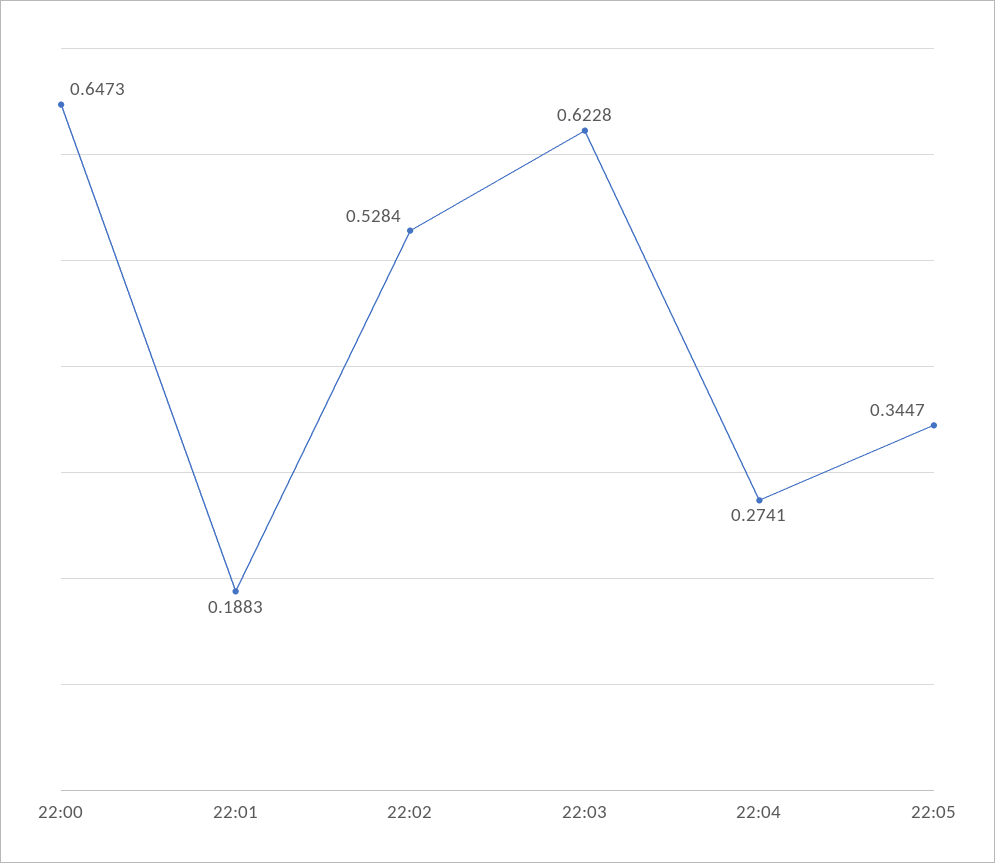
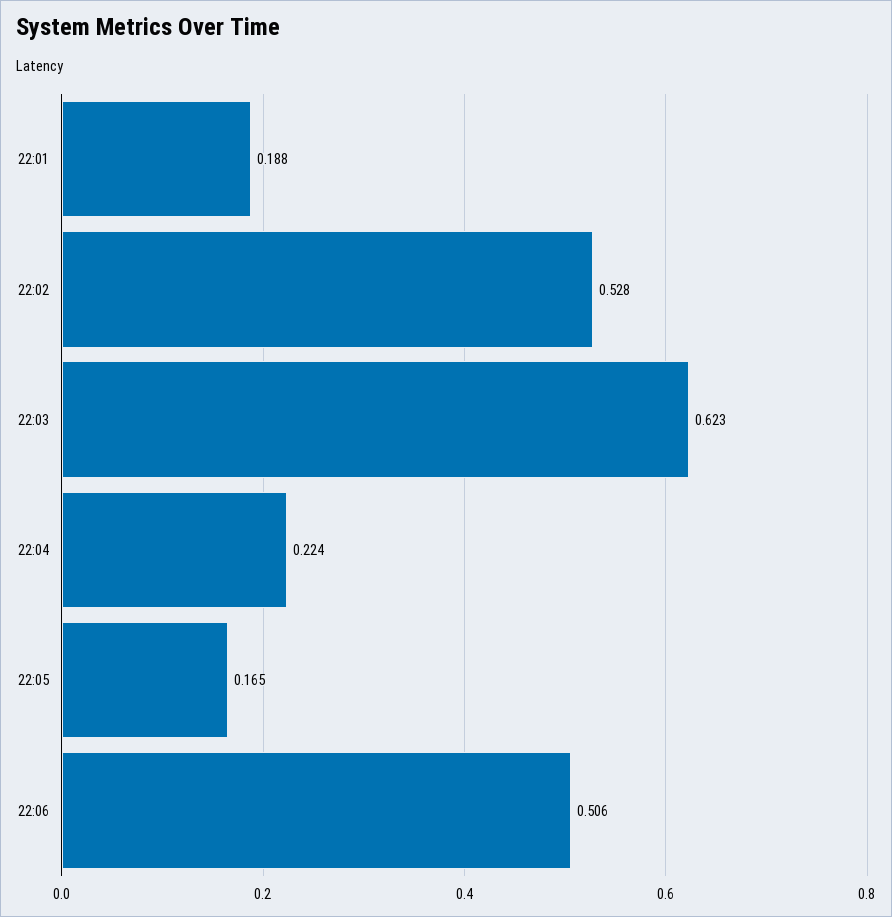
22:00: 0.6473 -> none
22:04: 0.2741 -> 0.224
22:05: 0.3447 -> 0.165
22:06: none -> 0.506

